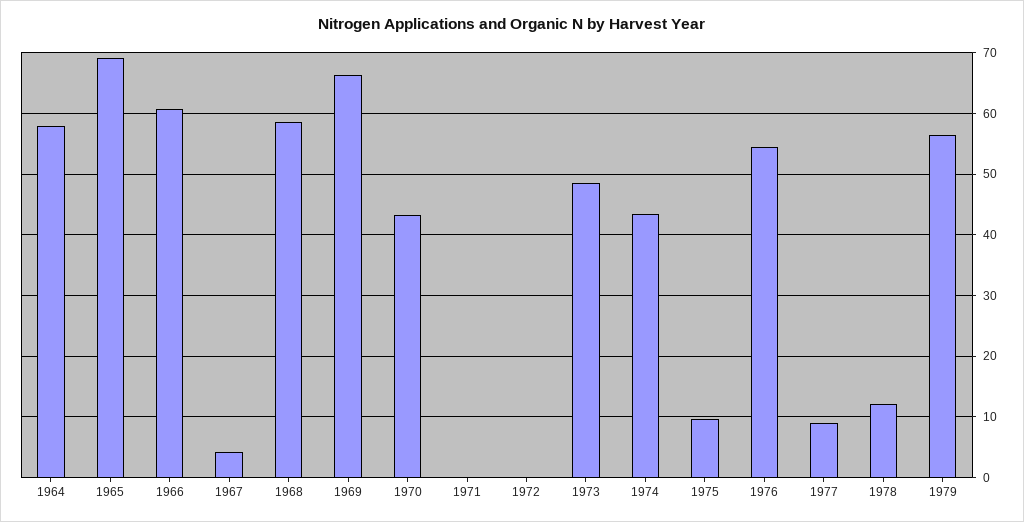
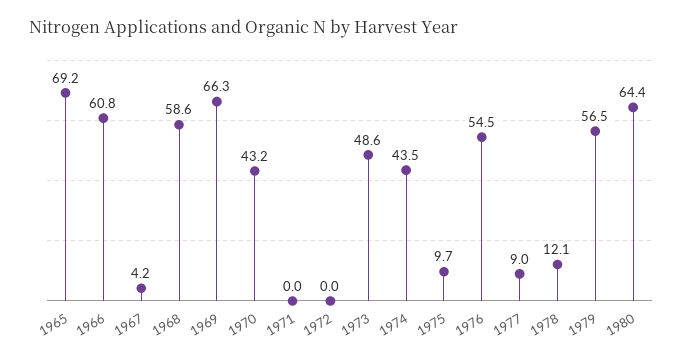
1964: 58 -> none
1980: none -> 64.4

